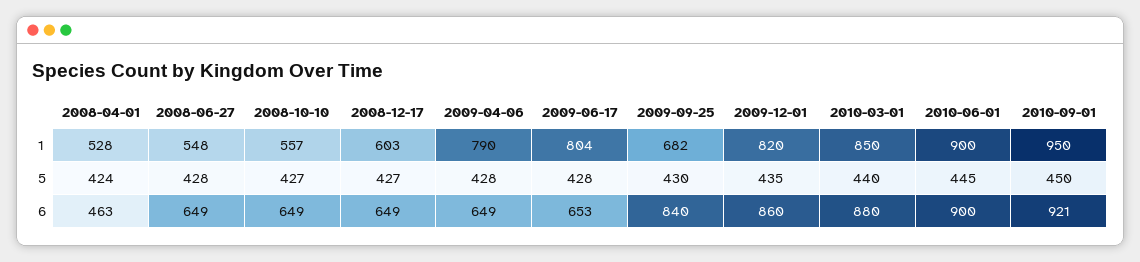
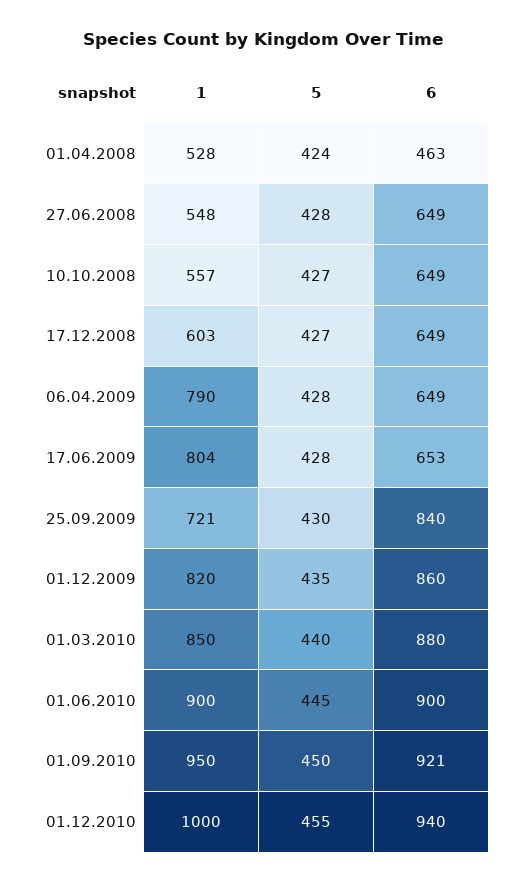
2009-09-25, 1: 682 -> 721
01.12.2010, 1: none -> 1000
01.12.2010, 5: none -> 455
01.12.2010, 6: none -> 940

